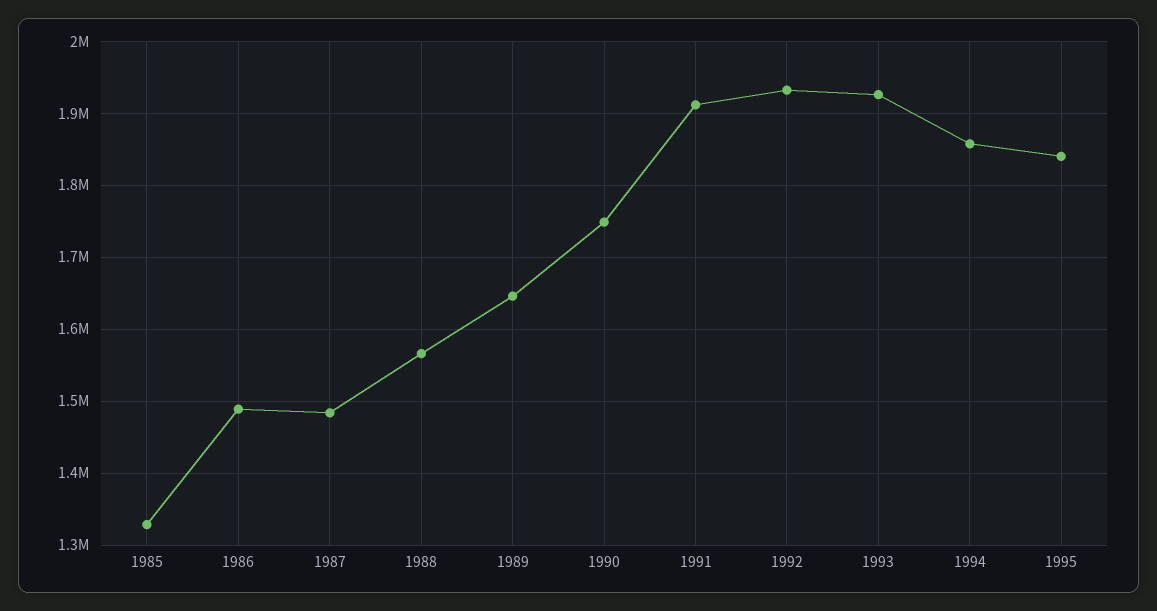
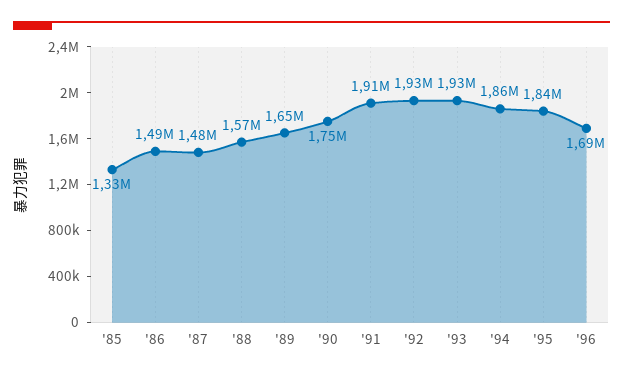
'96: none -> 1690000

